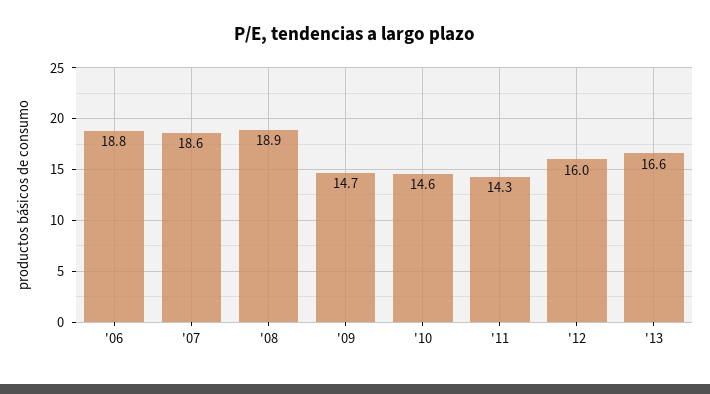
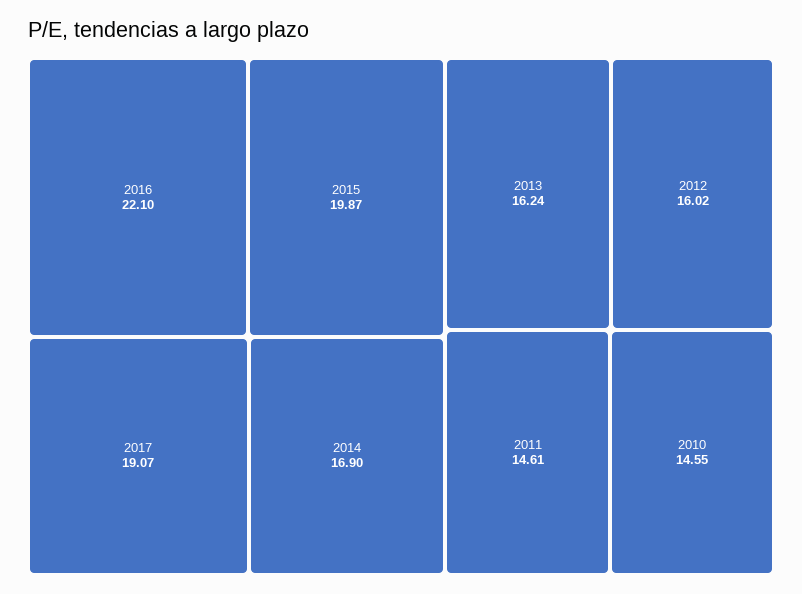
'06: 18.8 -> none
'07: 18.6 -> none
'08: 18.9 -> none
'09: 14.7 -> none
'11: 14.3 -> 14.61
'13: 16.6 -> 16.24
2016: none -> 22.1
2015: none -> 19.87
2017: none -> 19.07
2014: none -> 16.9

